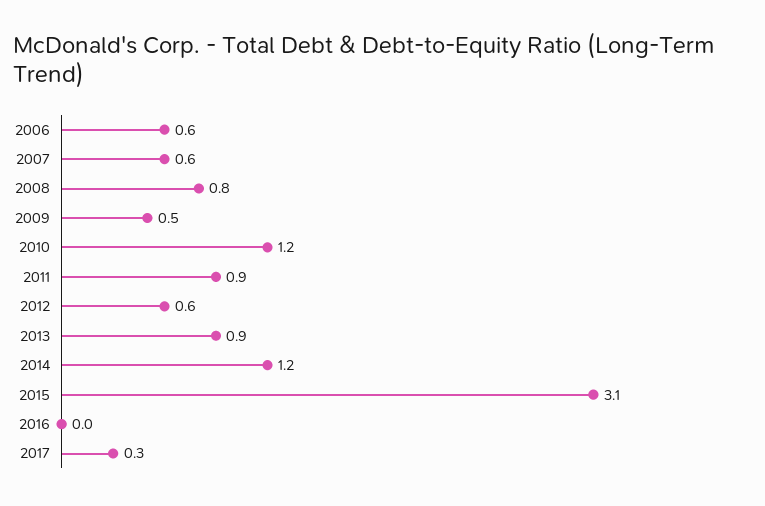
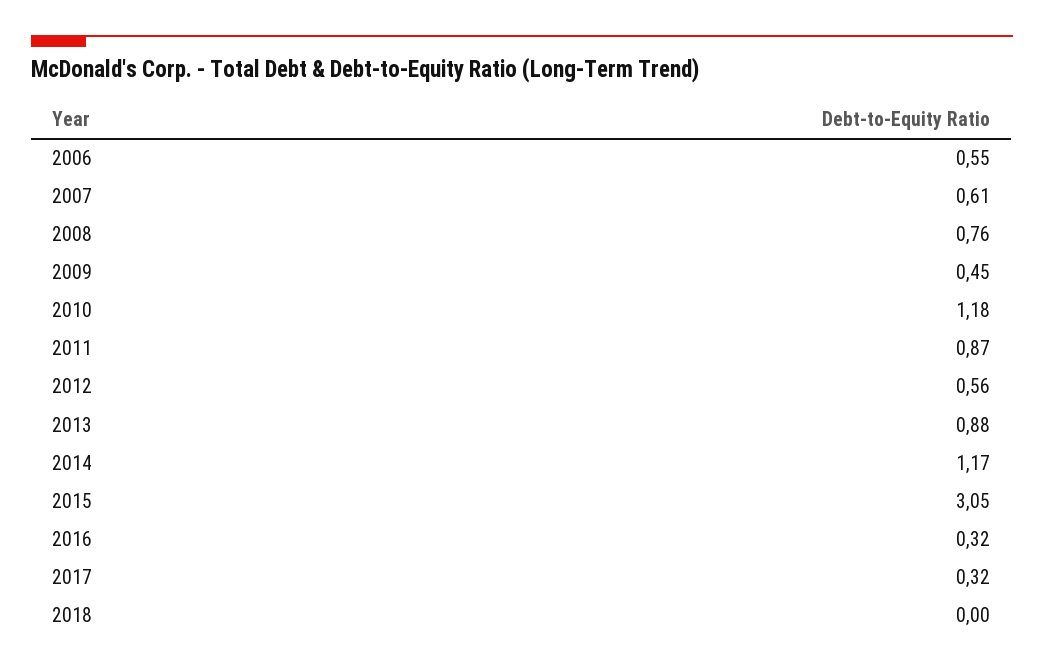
2016: 0 -> 0.32
2018: none -> 0

